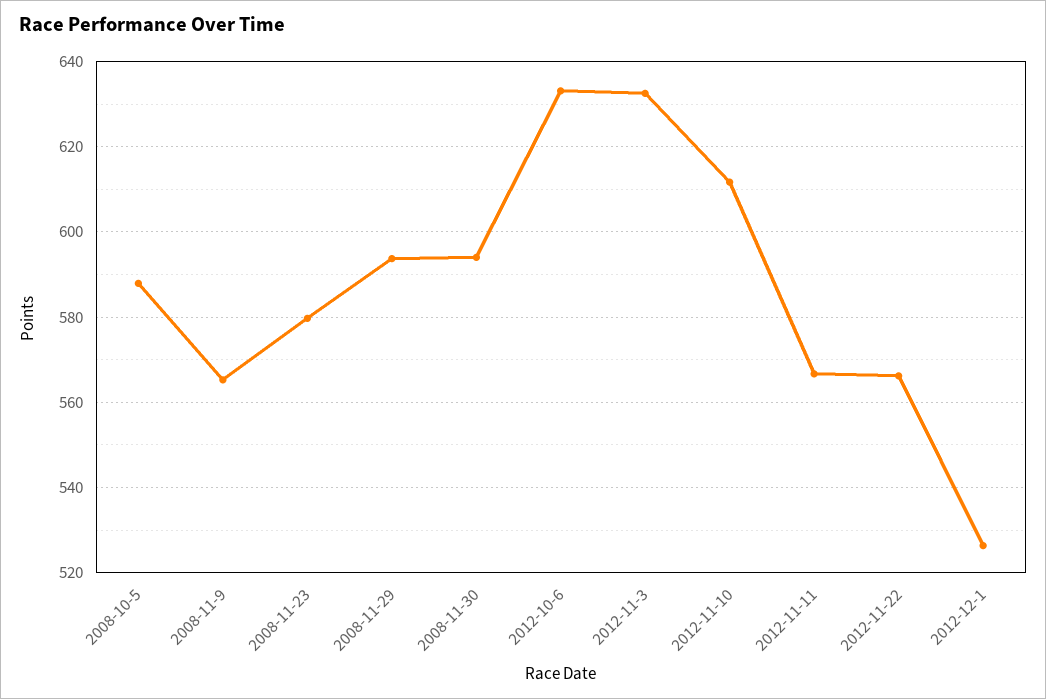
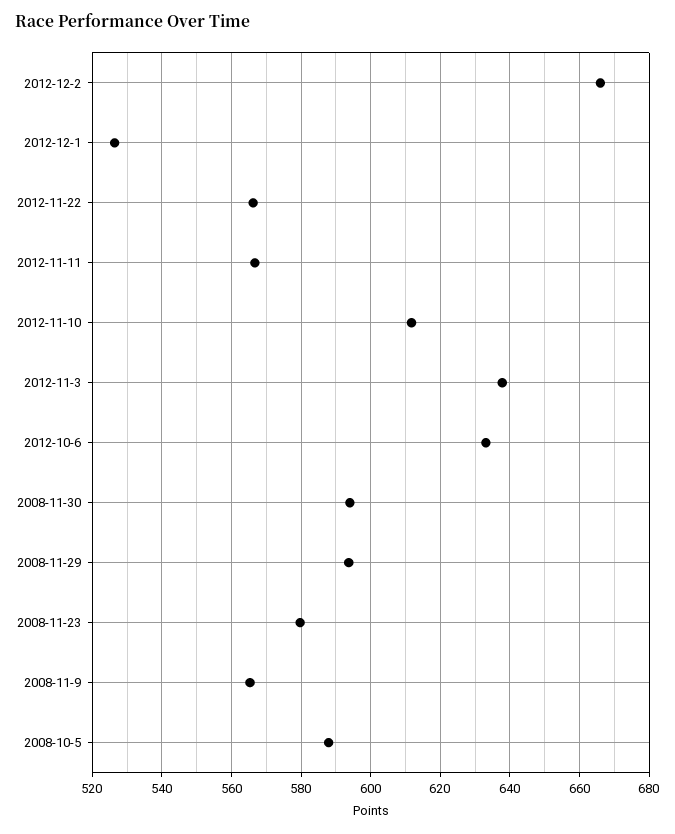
2012-11-3: 632 -> 638
2012-12-2: none -> 666

